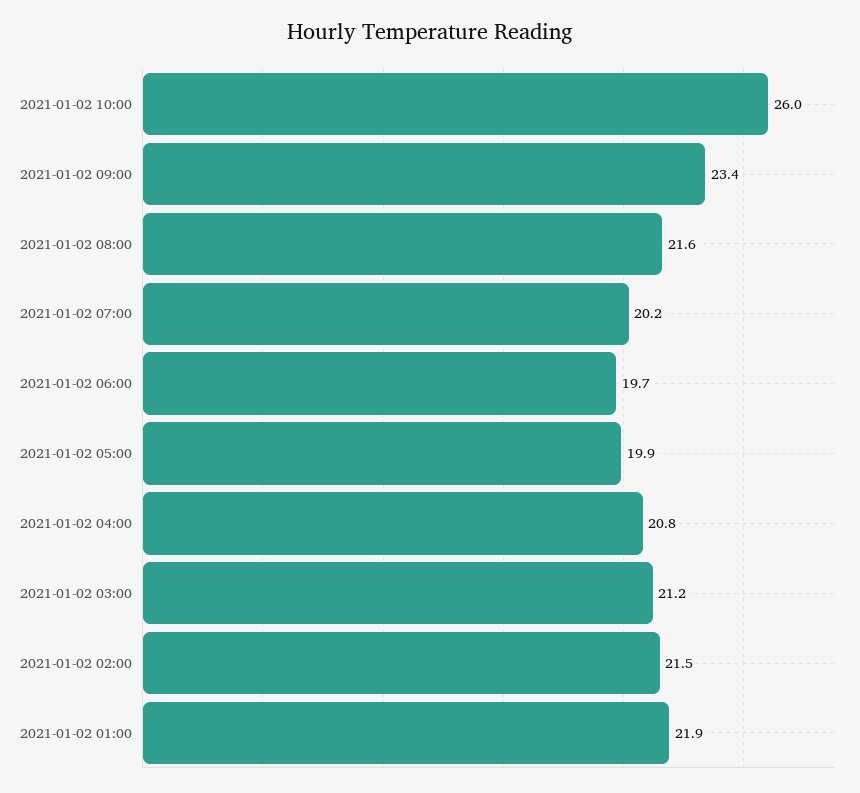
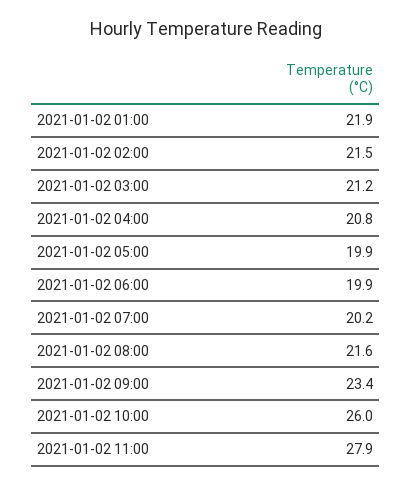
2021-01-02 06:00: 19.7 -> 19.9
2021-01-02 11:00: none -> 27.9

